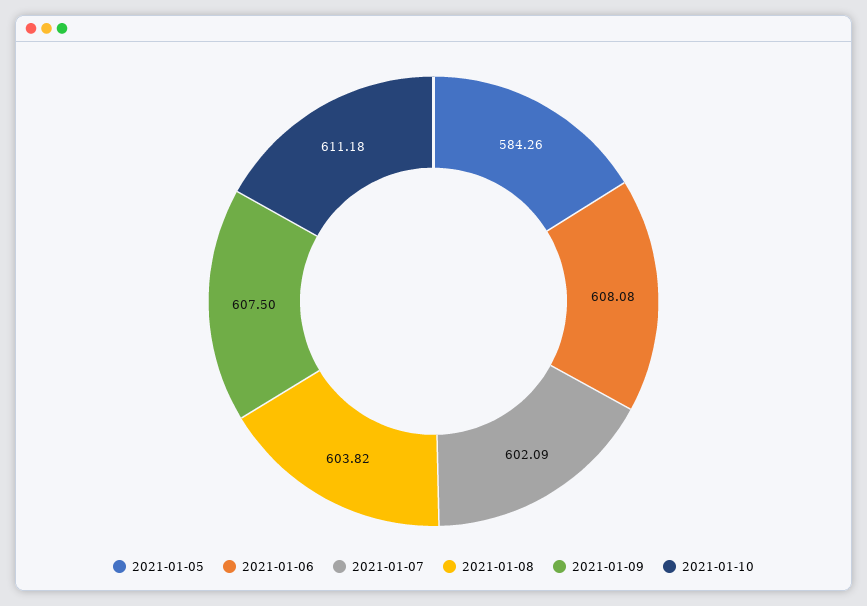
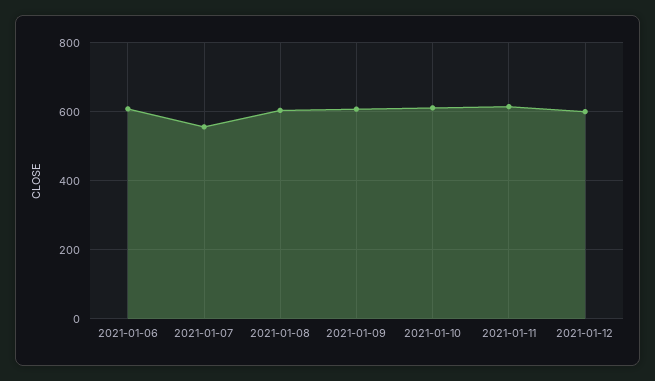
2021-01-05: 584.26 -> none
2021-01-07: 602.09 -> 560
2021-01-11: none -> 620
2021-01-12: none -> 600

